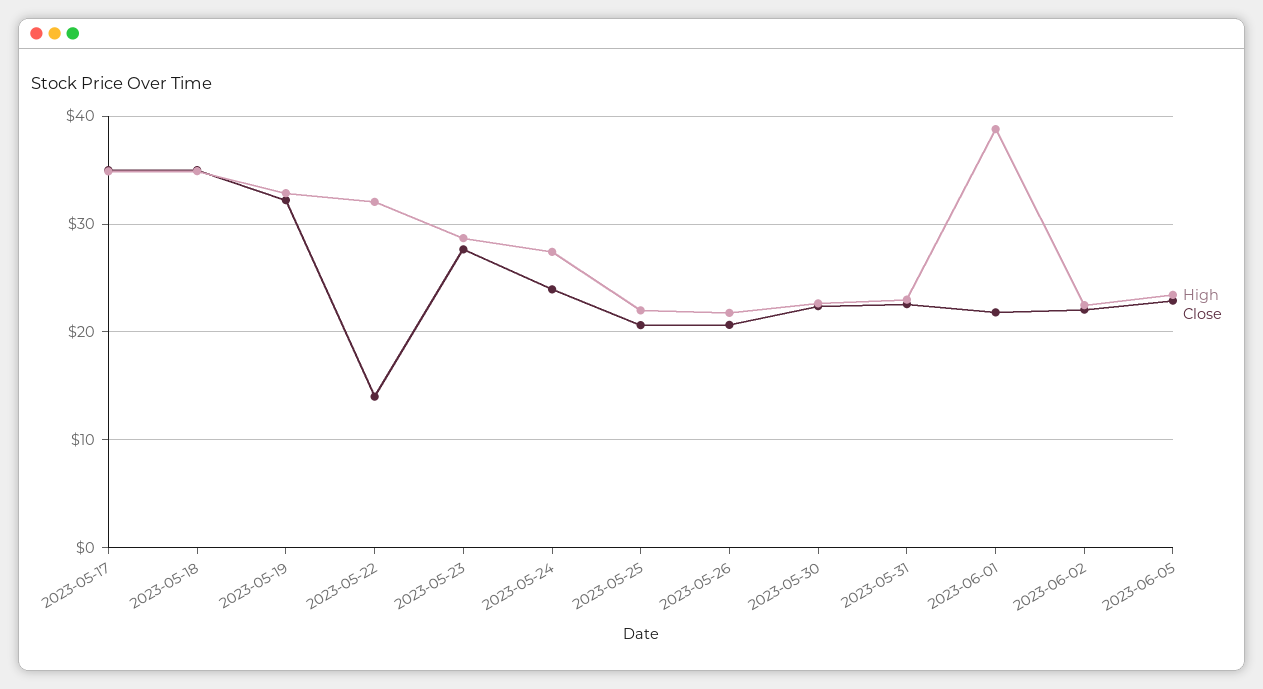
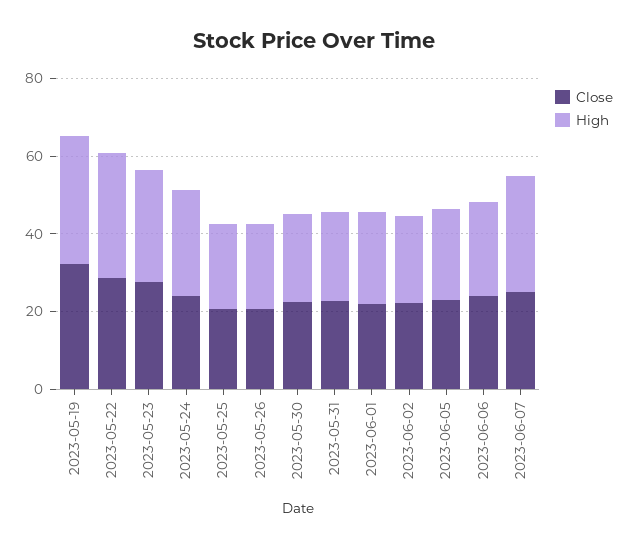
High, 2023-05-17: 35 -> none
Close, 2023-05-17: 35 -> none
High, 2023-05-18: 35 -> none
Close, 2023-05-18: 35 -> none
Close, 2023-05-22: 14 -> 30
High, 2023-06-01: 39 -> 25
Close, 2023-06-06: none -> 25
High, 2023-06-06: none -> 25
Close, 2023-06-07: none -> 25
High, 2023-06-07: none -> 30

